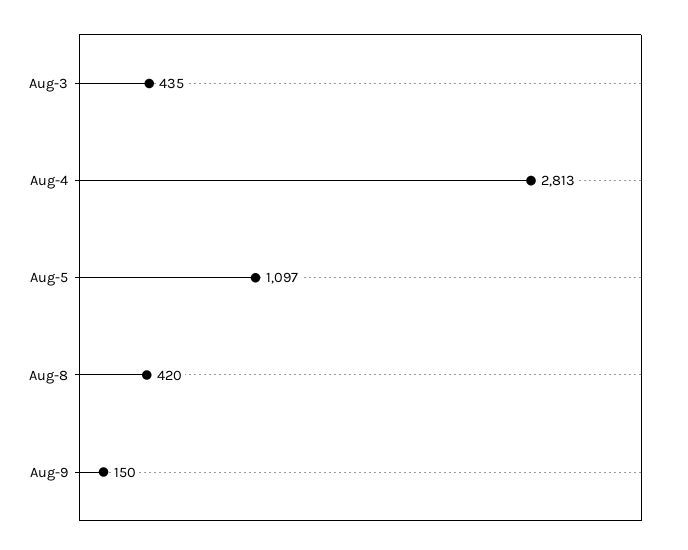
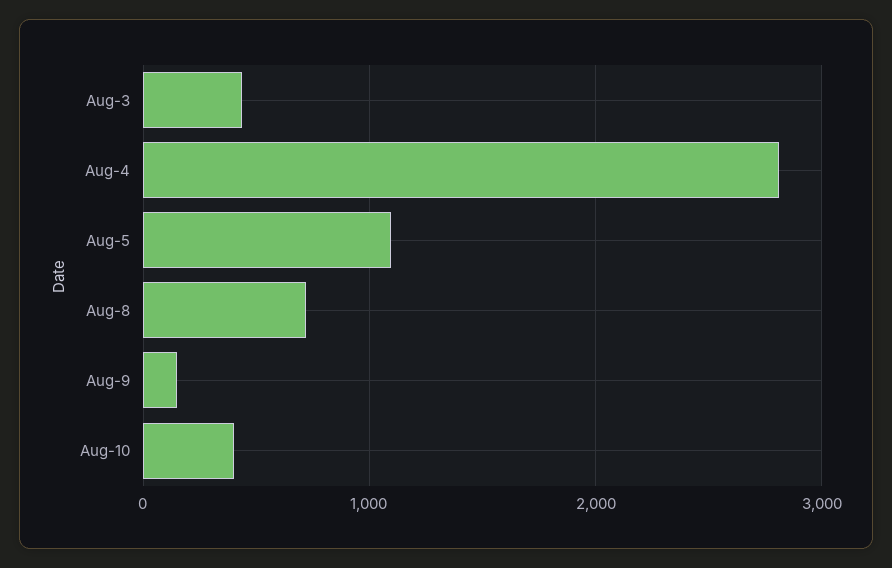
Aug-8: 420 -> 700
Aug-10: none -> 400

